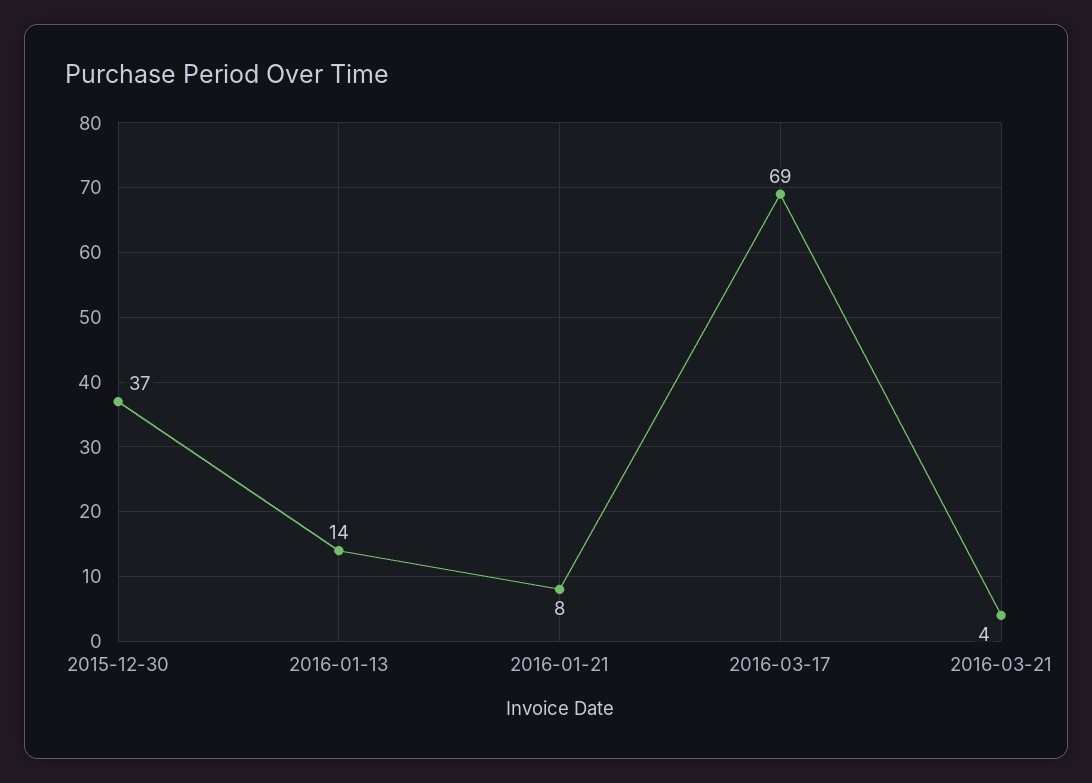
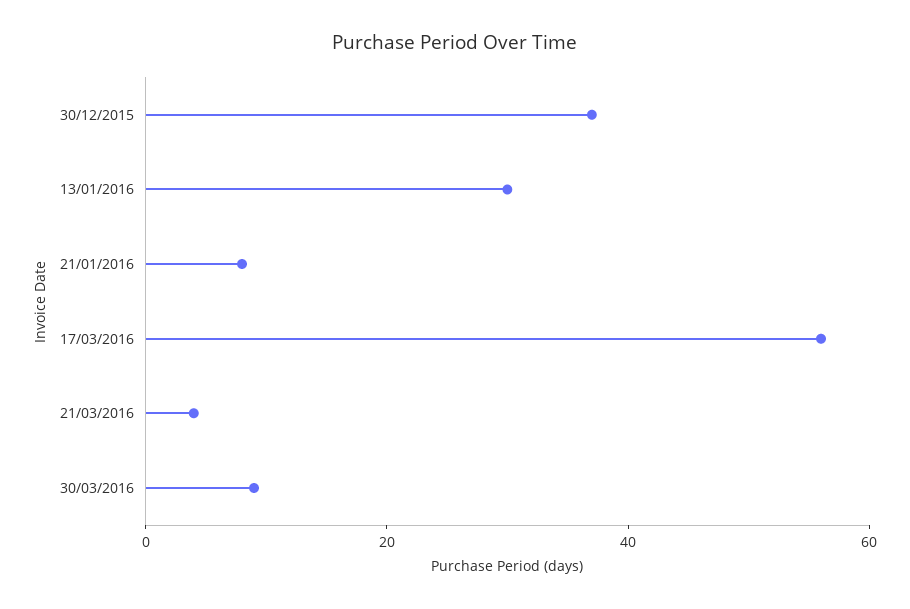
2016-01-13: 14 -> 30
2016-03-17: 69 -> 55
30/03/2016: none -> 10

